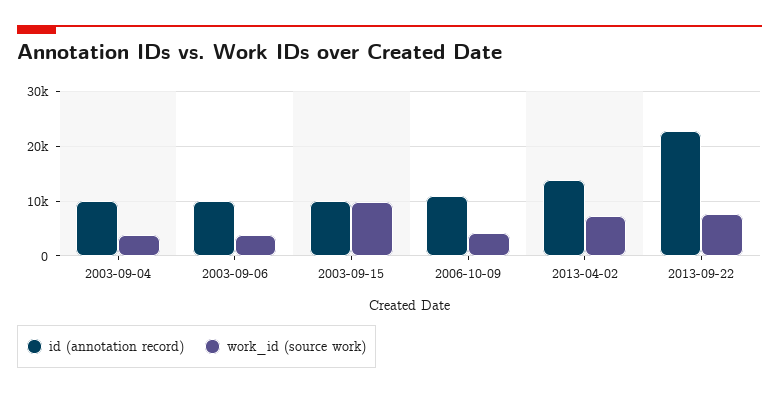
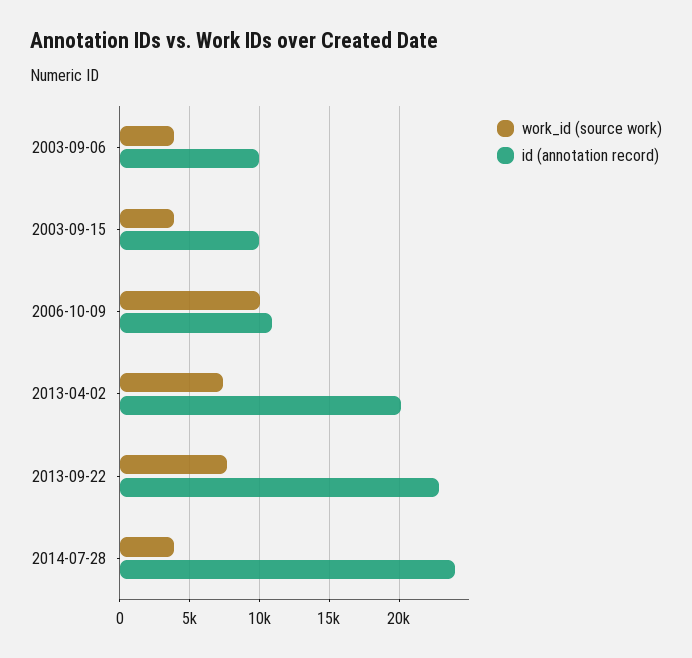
id (annotation record), 2003-09-04: 10000 -> none
work_id (source work), 2003-09-04: 4000 -> none
work_id (source work), 2003-09-15: 10000 -> 4000
work_id (source work), 2006-10-09: 4000 -> 10000
id (annotation record), 2013-04-02: 14000 -> 20000
work_id (source work), 2014-07-28: none -> 4000
id (annotation record), 2014-07-28: none -> 24000

